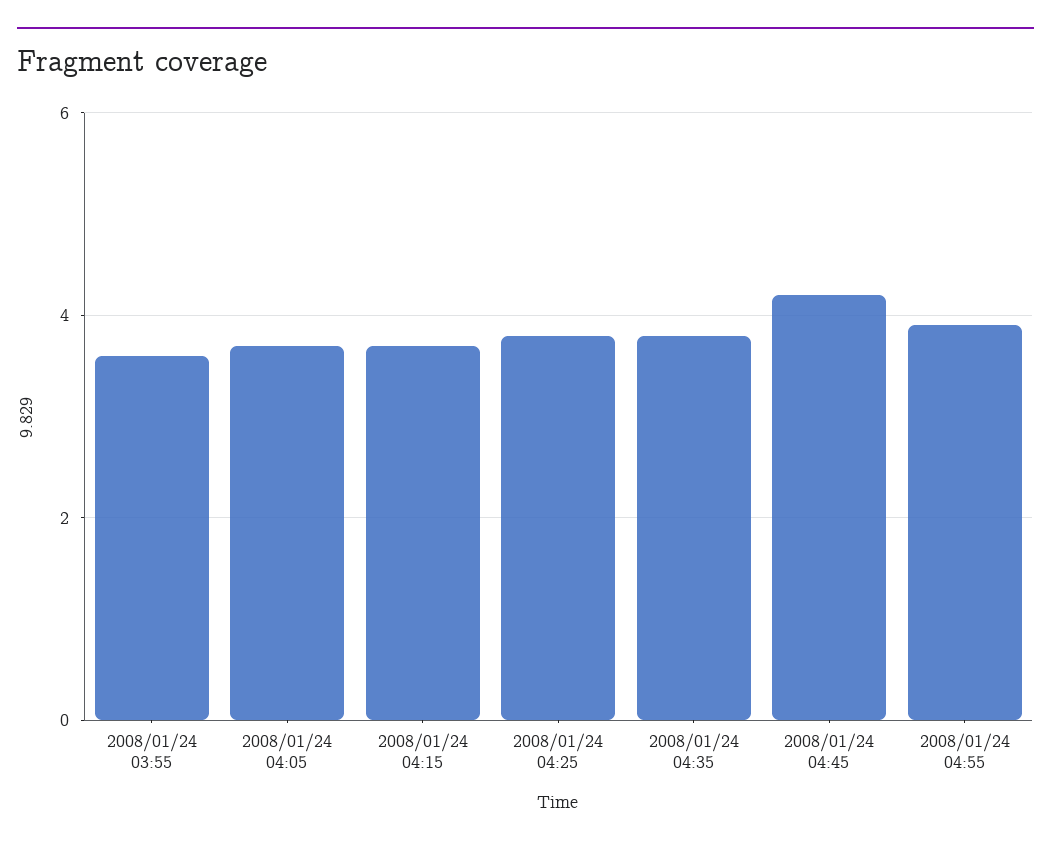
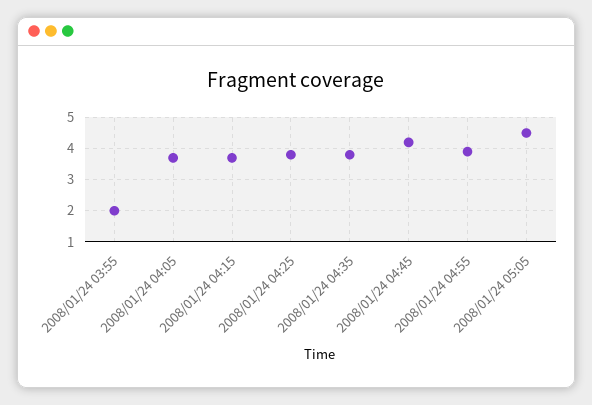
2008/01/24 03:55: 3.5 -> 2
2008/01/24 05:05: none -> 4.5

